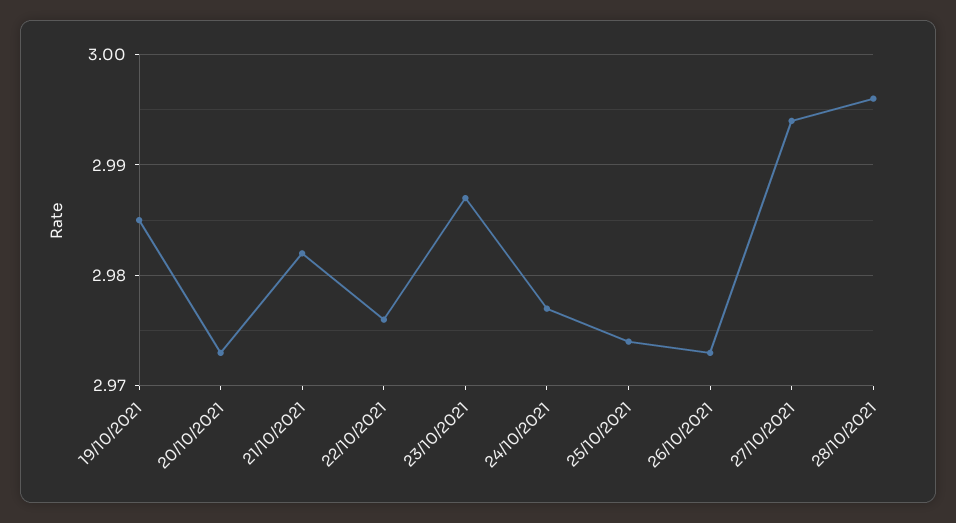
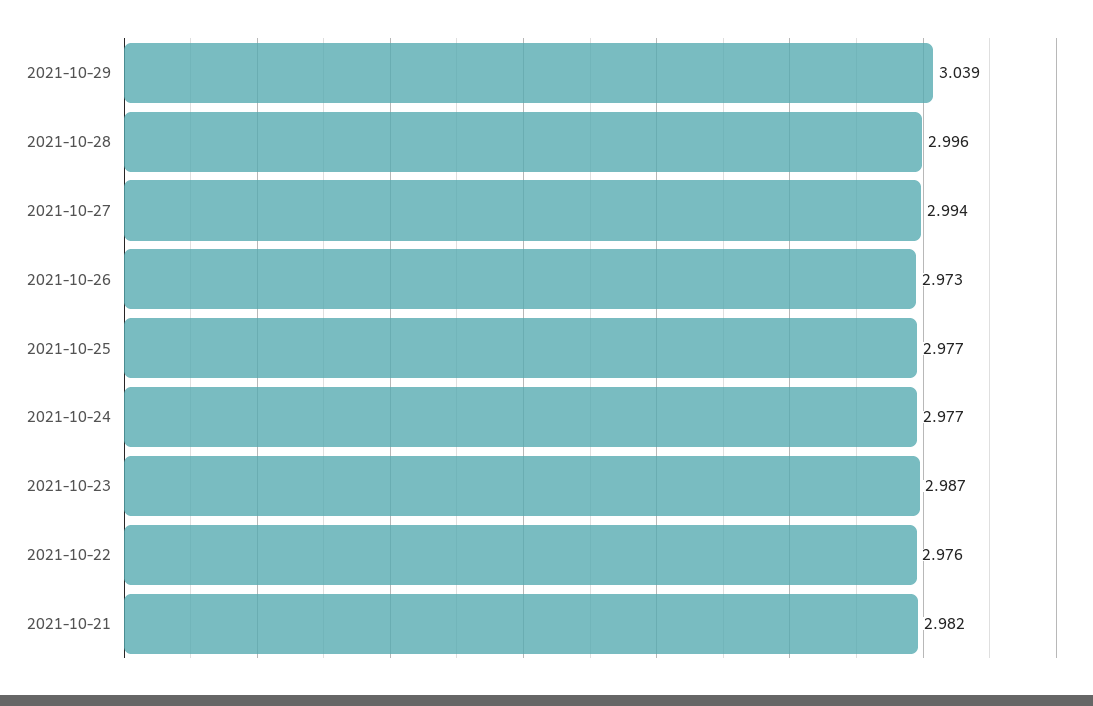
19/10/2021: 2.985 -> none
20/10/2021: 2.973 -> none
25/10/2021: 2.974 -> 2.977
2021-10-29: none -> 3.039

